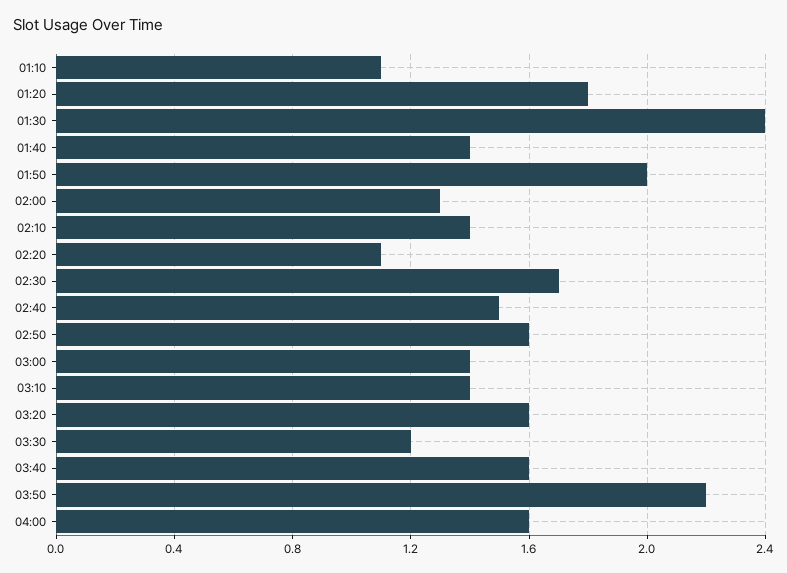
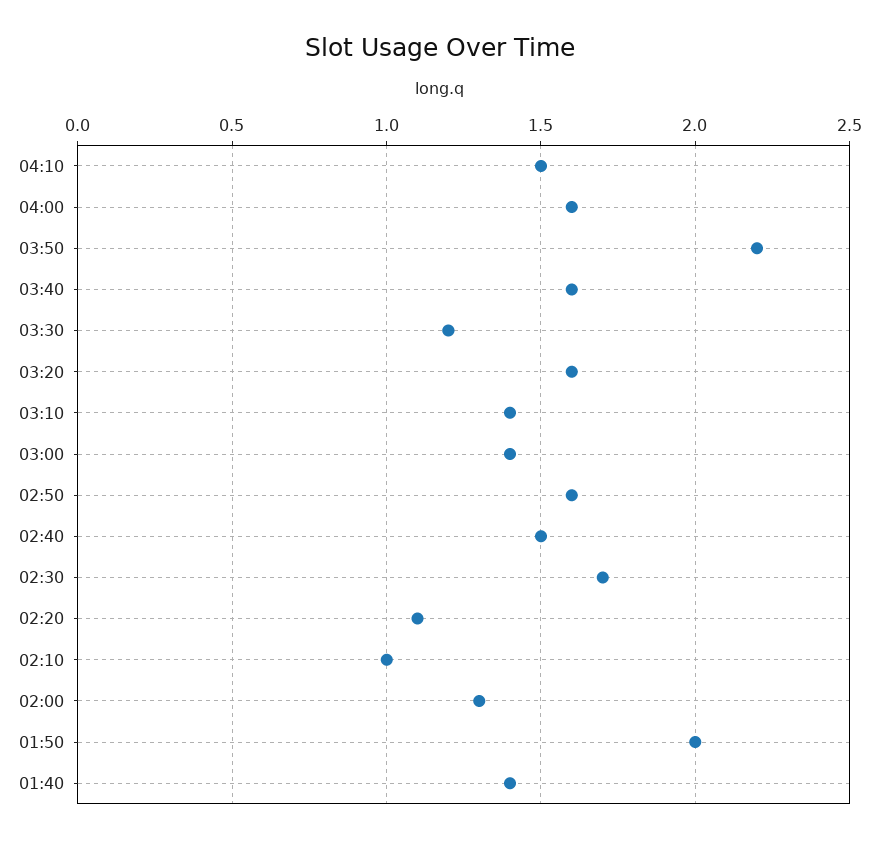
01:10: 1.1 -> none
01:20: 1.8 -> none
01:30: 2.4 -> none
02:10: 1.4 -> 1
04:10: none -> 1.5

